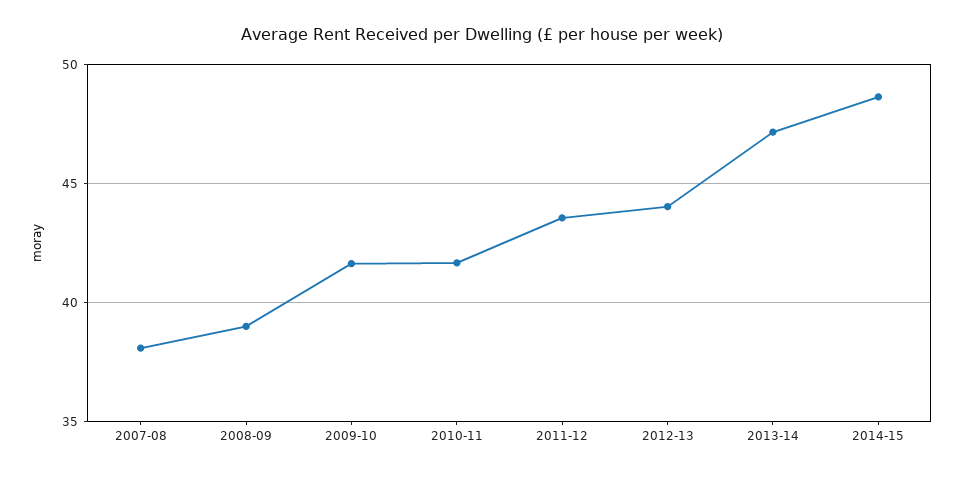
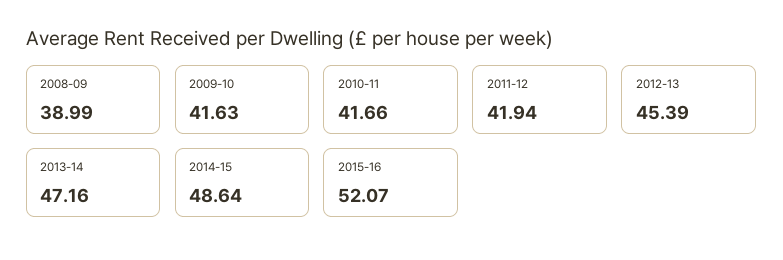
2007-08: 38 -> none
2011-12: 43.5 -> 41.94
2012-13: 44 -> 45.39
2015-16: none -> 52.07

